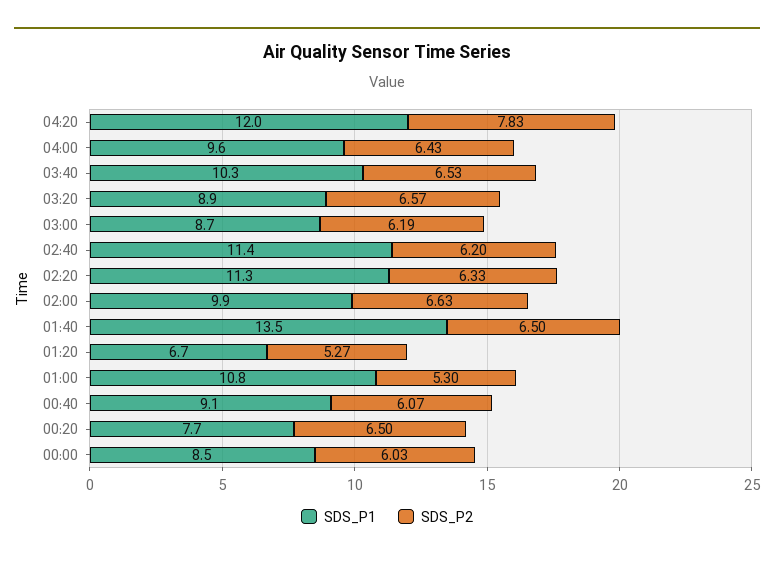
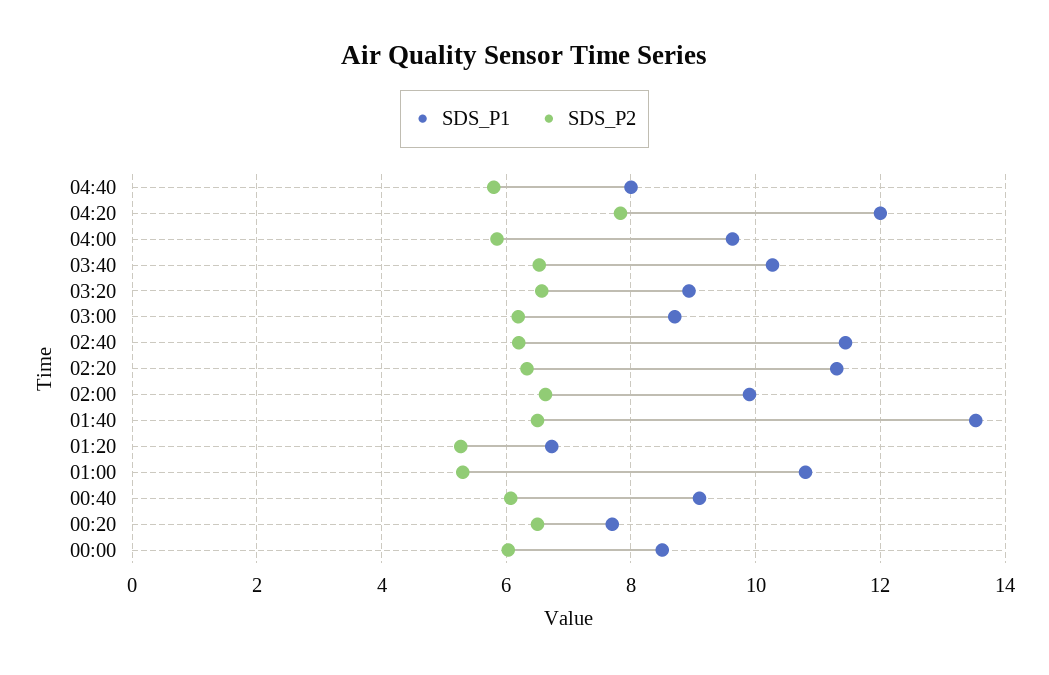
SDS_P2, 04:00: 6.43 -> 5.8
SDS_P1, 04:40: none -> 8
SDS_P2, 04:40: none -> 5.8

